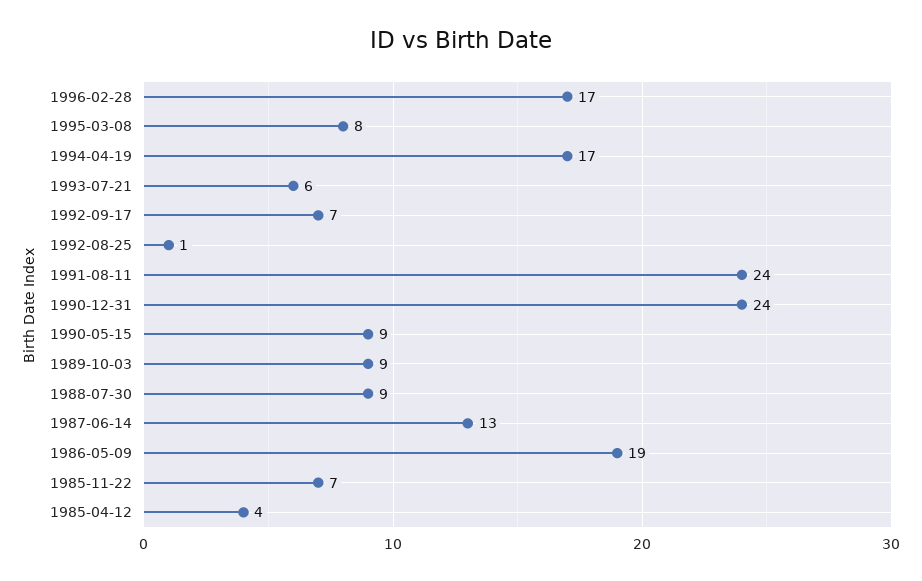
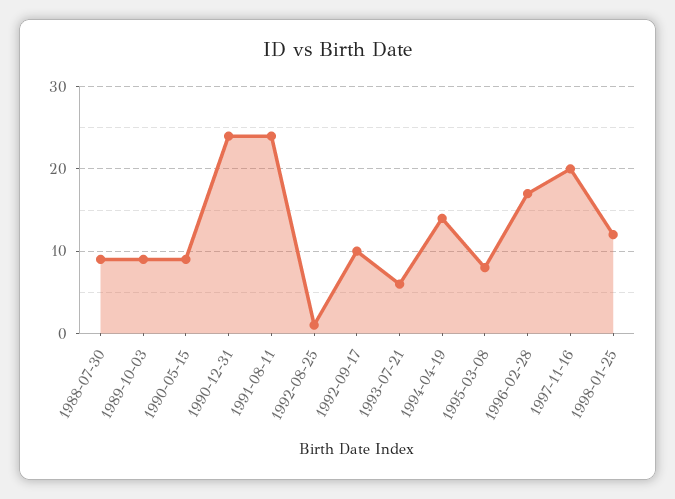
1994-04-19: 17 -> 14
1992-09-17: 7 -> 10
1987-06-14: 13 -> none
1986-05-09: 19 -> none
1985-11-22: 7 -> none
1985-04-12: 4 -> none
1997-11-16: none -> 20
1998-01-25: none -> 12

